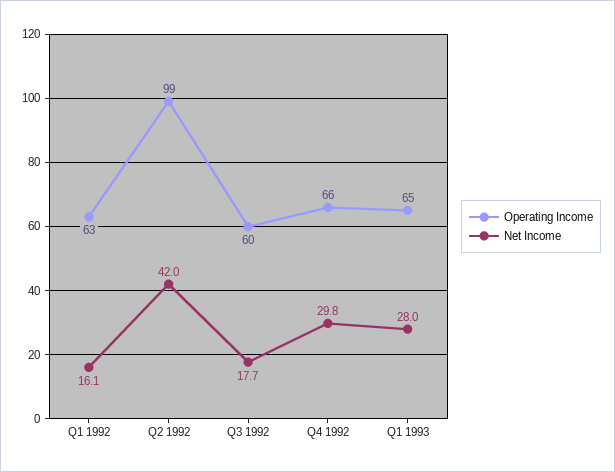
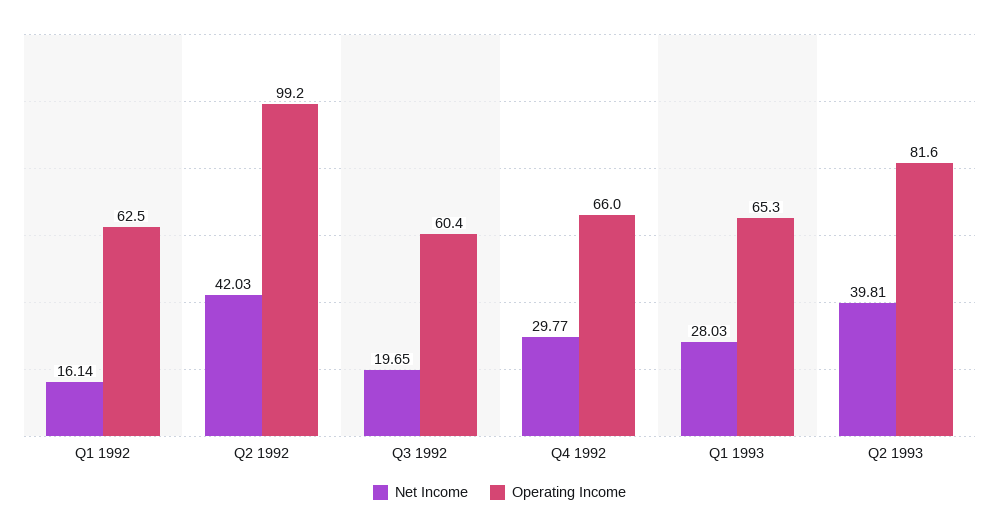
Net Income, Q3 1992: 17.7 -> 19.65
Net Income, Q2 1993: none -> 39.81
Operating Income, Q2 1993: none -> 81.6

